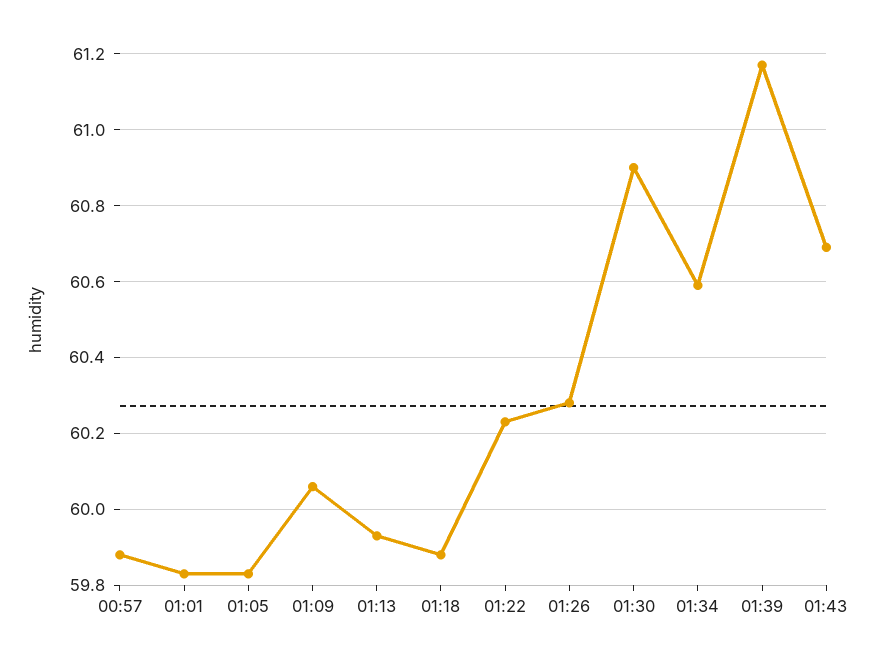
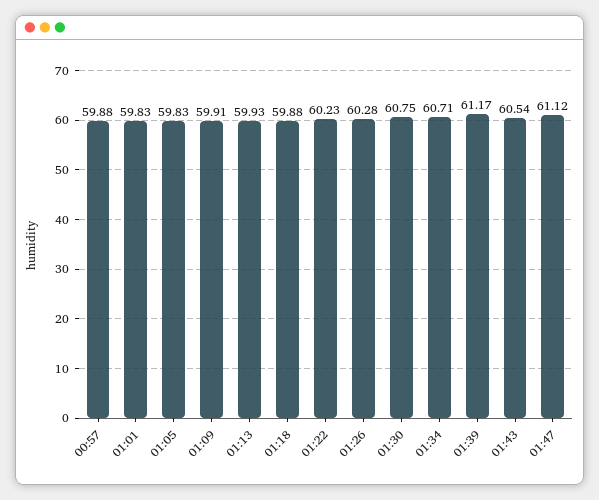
01:09: 60.05 -> 59.91
01:30: 60.9 -> 60.75
01:34: 60.6 -> 60.71
01:43: 60.7 -> 60.54
01:47: none -> 61.12

